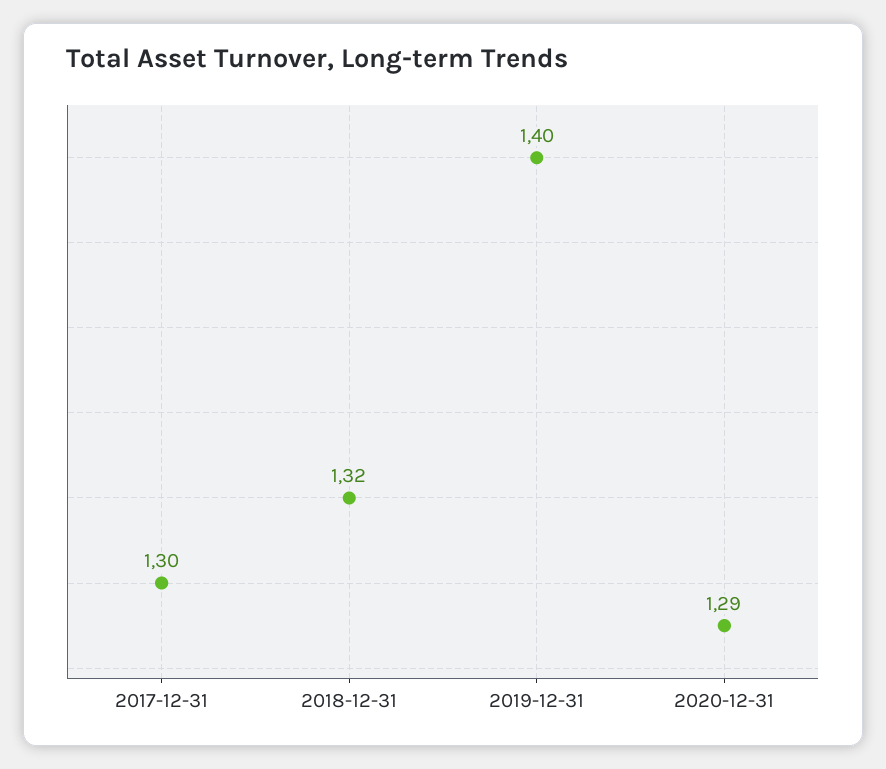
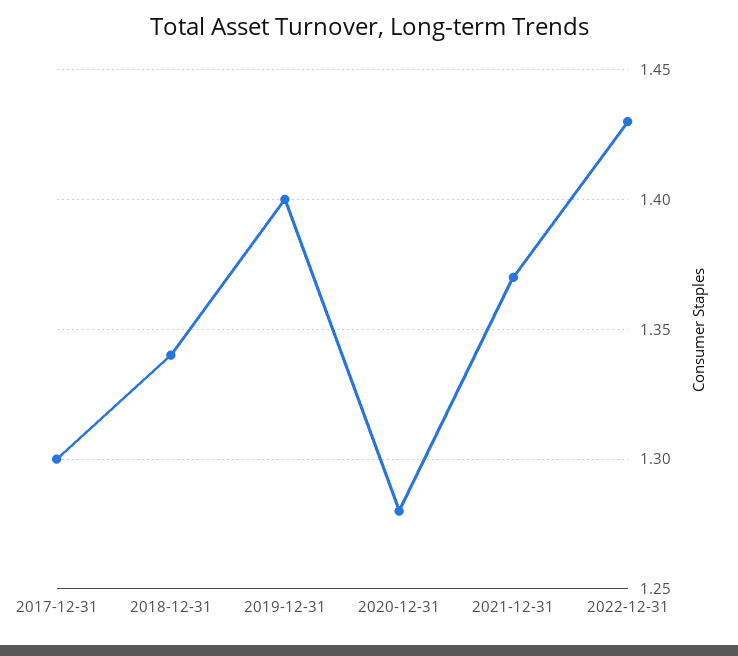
2018-12-31: 1.32 -> 1.34
2020-12-31: 1.29 -> 1.28
2021-12-31: none -> 1.37
2022-12-31: none -> 1.43

